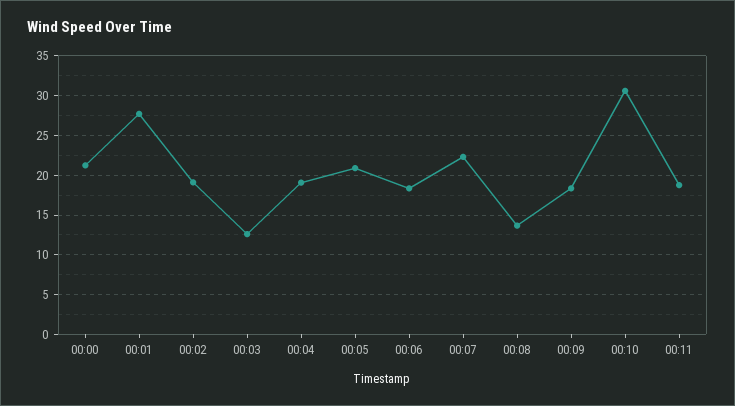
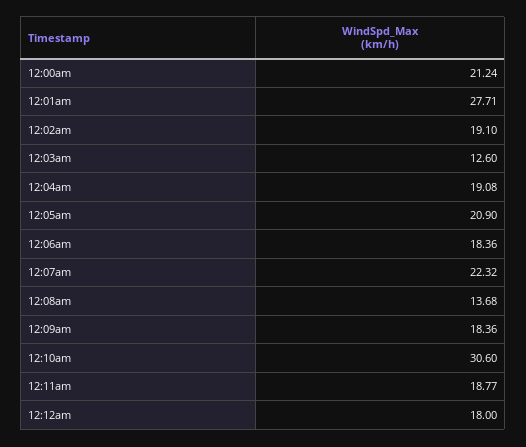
12:12am: none -> 18

